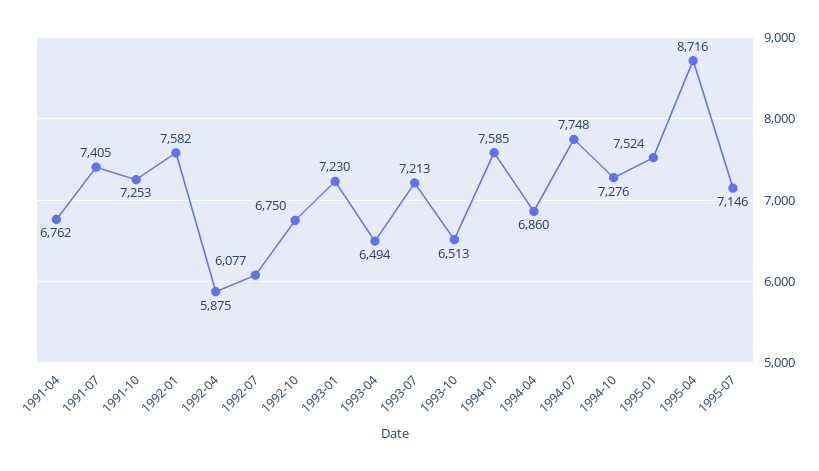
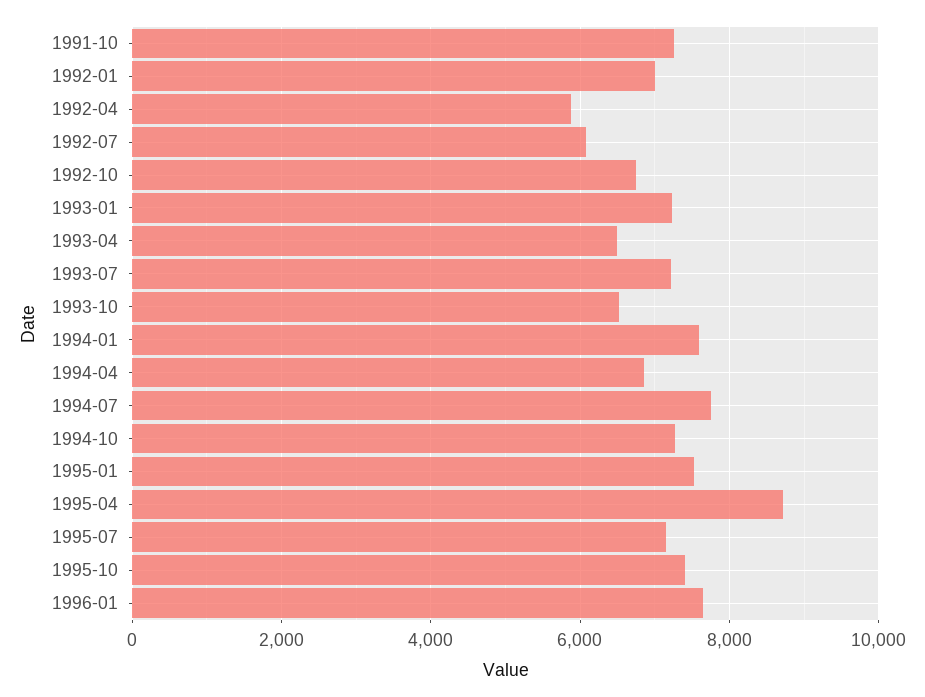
1991-04: 6762 -> none
1991-07: 7405 -> none
1992-01: 7582 -> 7000
1995-10: none -> 7400
1996-01: none -> 7600

